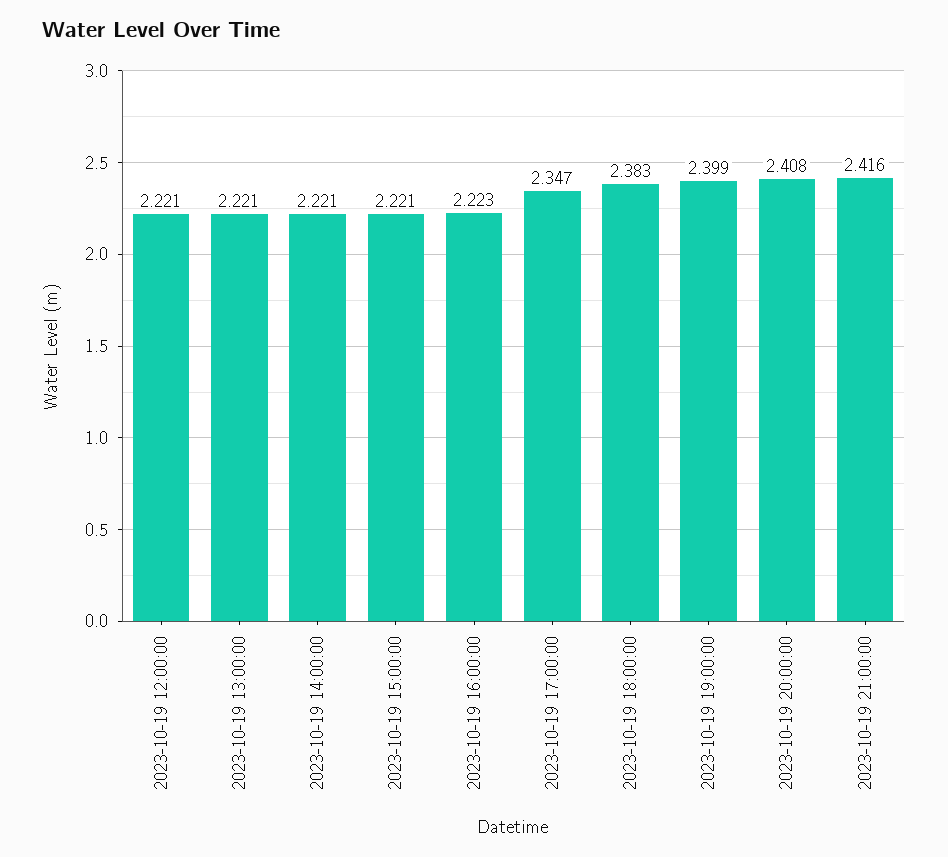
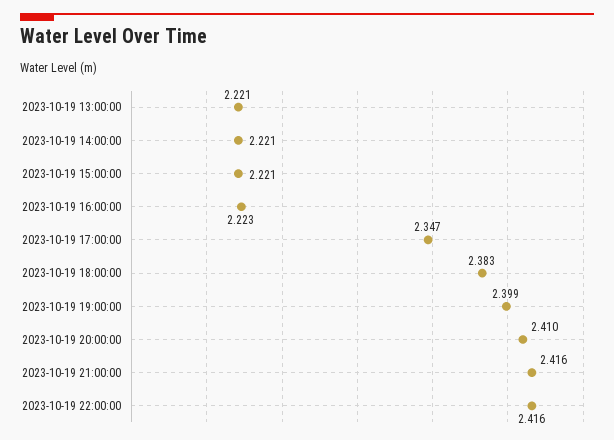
2023-10-19 12:00:00: 2.221 -> none
2023-10-19 20:00:00: 2.408 -> 2.41
2023-10-19 22:00:00: none -> 2.416

